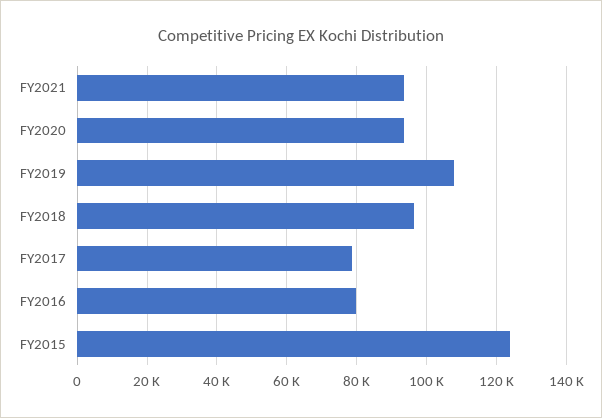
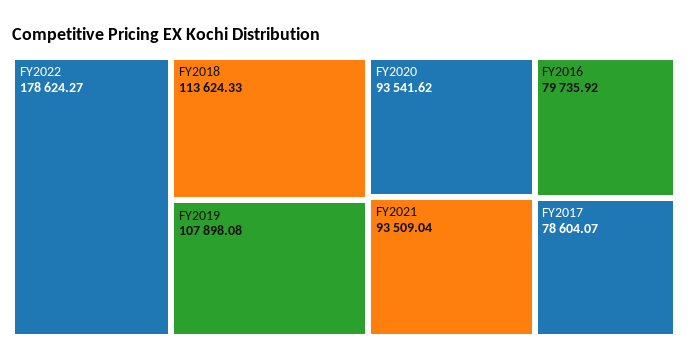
FY2018: 96000 -> 113624.33
FY2015: 124000 -> none
FY2022: none -> 178624.27

